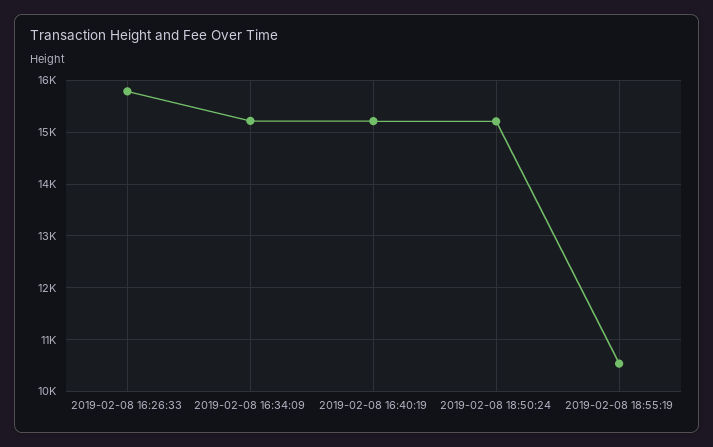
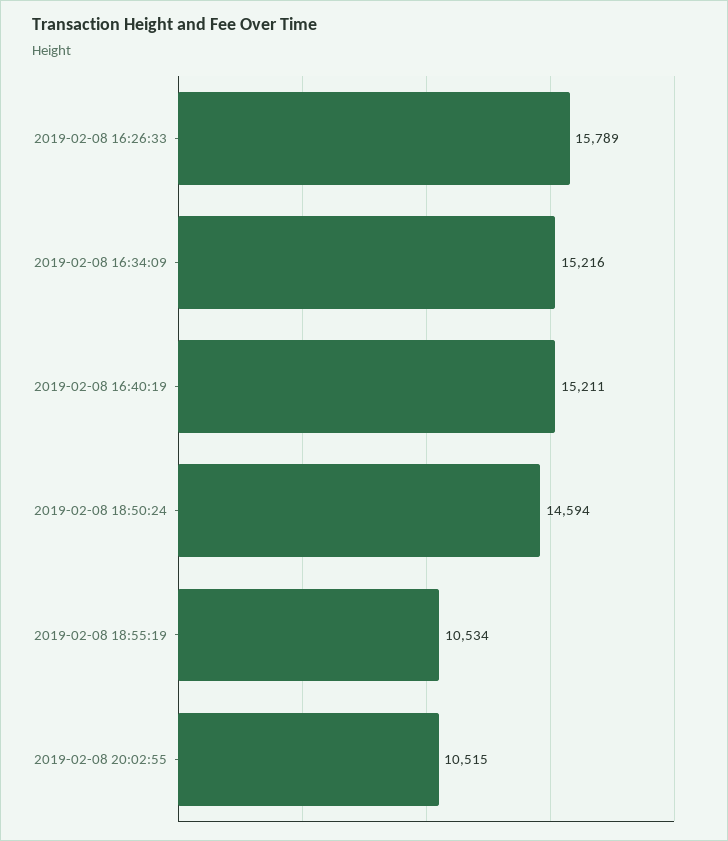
2019-02-08 18:50:24: 15200 -> 14594
2019-02-08 20:02:55: none -> 10515

